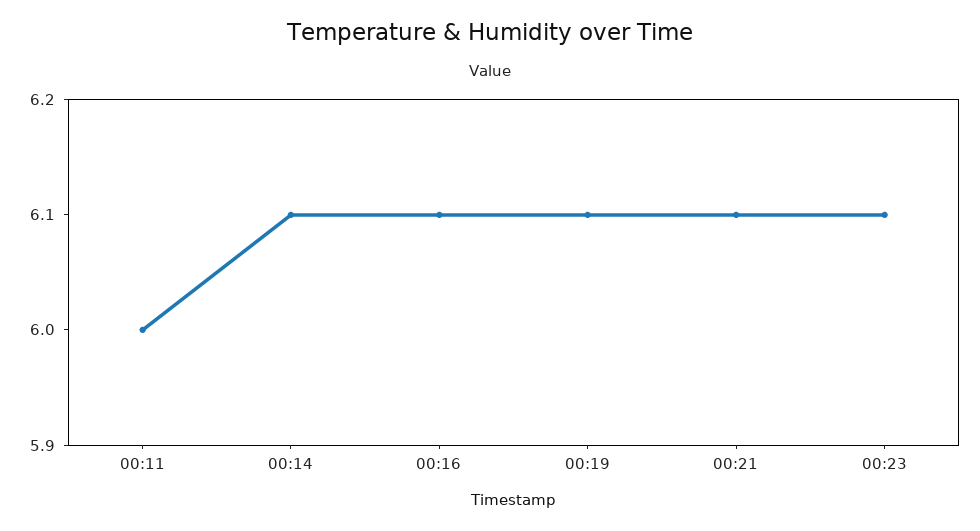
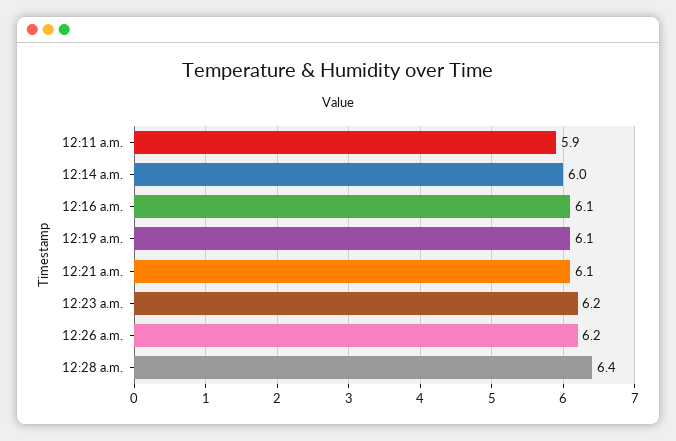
00:11: 6 -> 5.9
00:14: 6.1 -> 6
00:23: 6.1 -> 6.2
12:26 a.m.: none -> 6.2
12:28 a.m.: none -> 6.4

